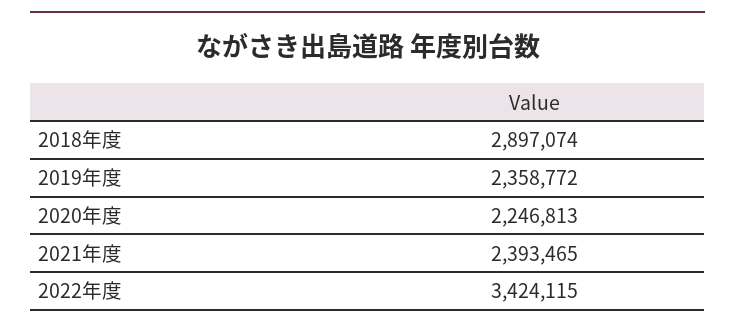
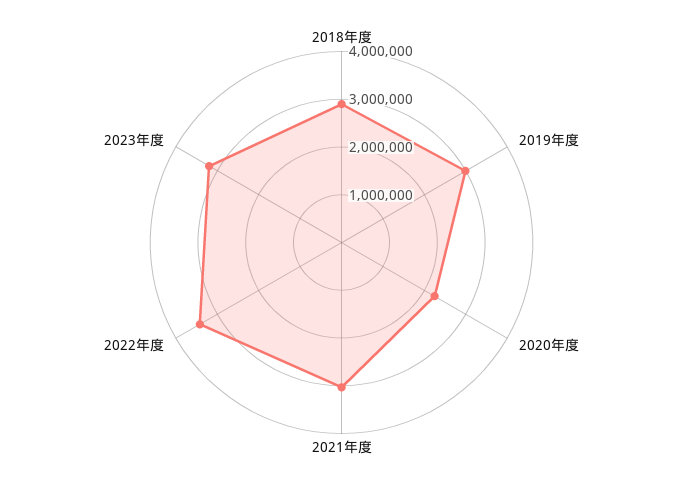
2019年度: 2358772 -> 3000000
2021年度: 2393465 -> 3000000
2023年度: none -> 3200000

